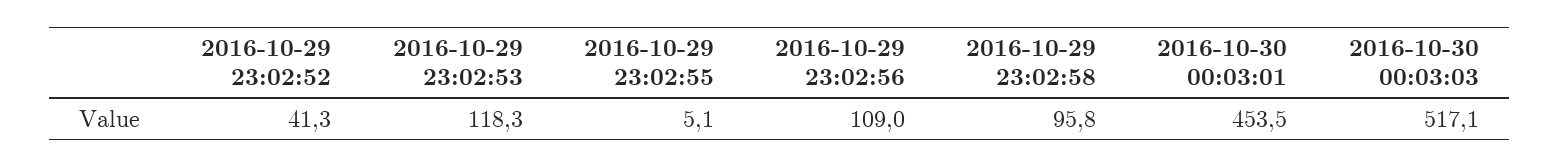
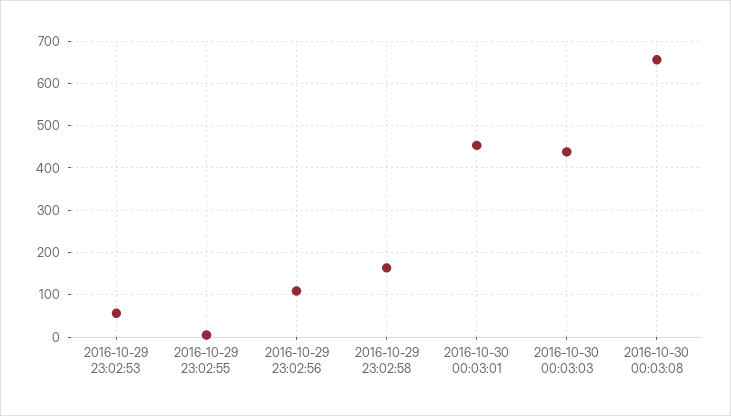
2016-10-29 23:02:52: 41.3 -> none
2016-10-29 23:02:53: 118.3 -> 60
2016-10-29 23:02:58: 95.8 -> 160
2016-10-30 00:03:03: 517.1 -> 440
2016-10-30 00:03:08: none -> 660

